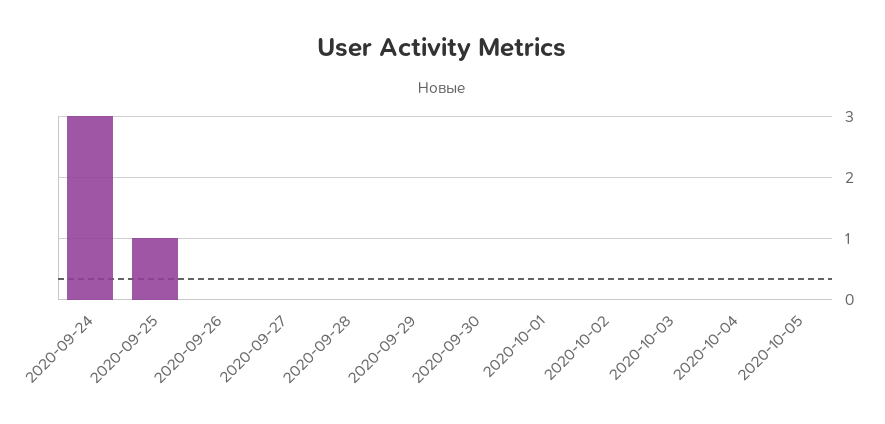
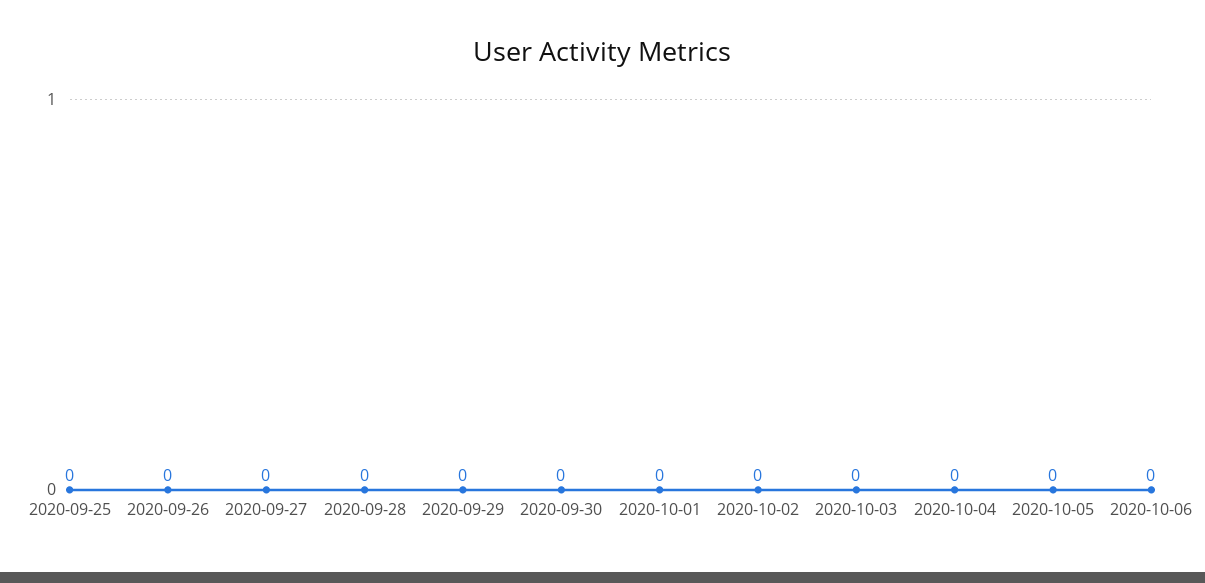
2020-09-24: 3 -> none
2020-09-25: 1 -> 0
2020-10-06: none -> 0

